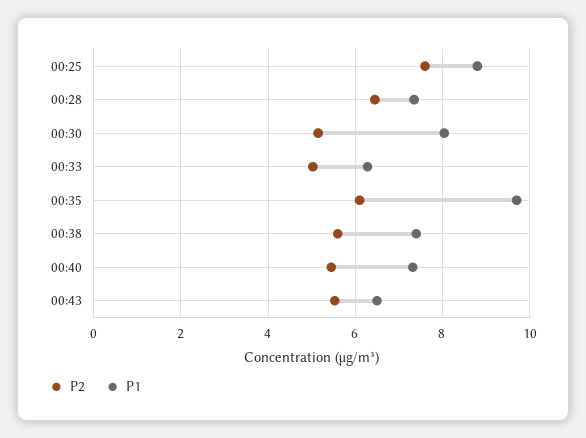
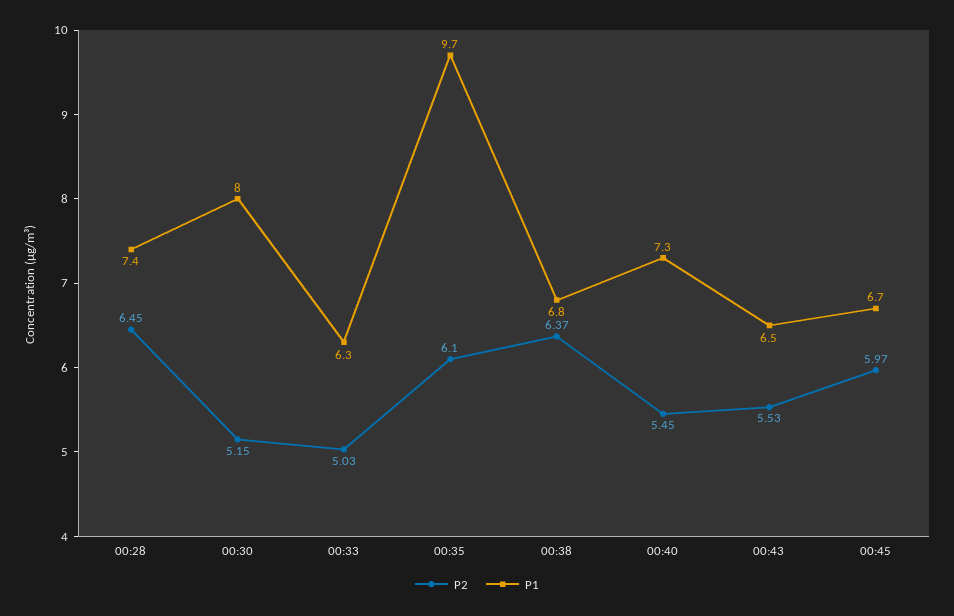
P2, 00:25: 7.6 -> none
P1, 00:25: 8.8 -> none
P2, 00:38: 5.6 -> 6.37
P1, 00:38: 7.4 -> 6.8
P2, 00:45: none -> 5.97
P1, 00:45: none -> 6.7

